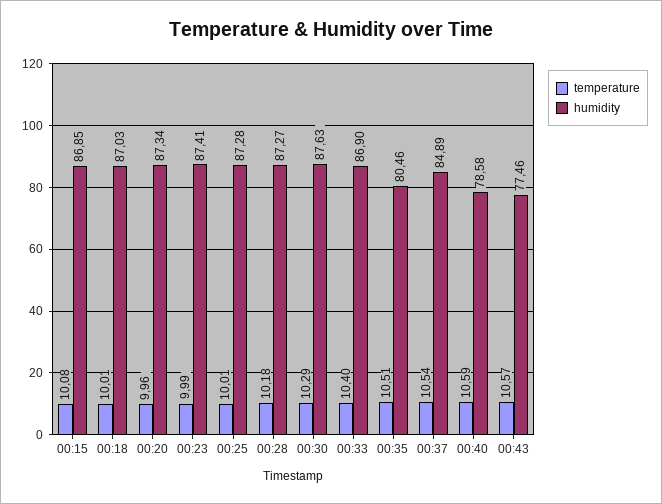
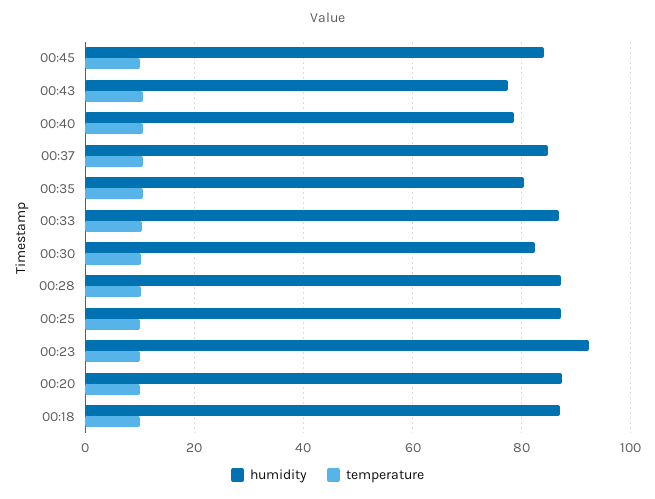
temperature, 00:15: 10.08 -> none
humidity, 00:15: 86.85 -> none
humidity, 00:23: 87.41 -> 92
humidity, 00:30: 87.63 -> 82
humidity, 00:45: none -> 84
temperature, 00:45: none -> 10

